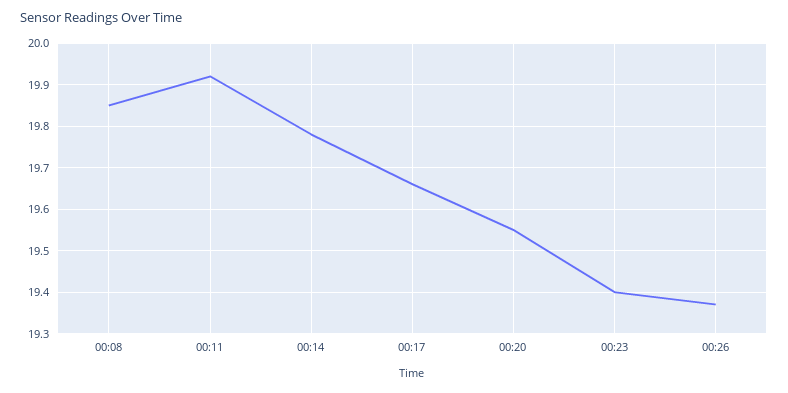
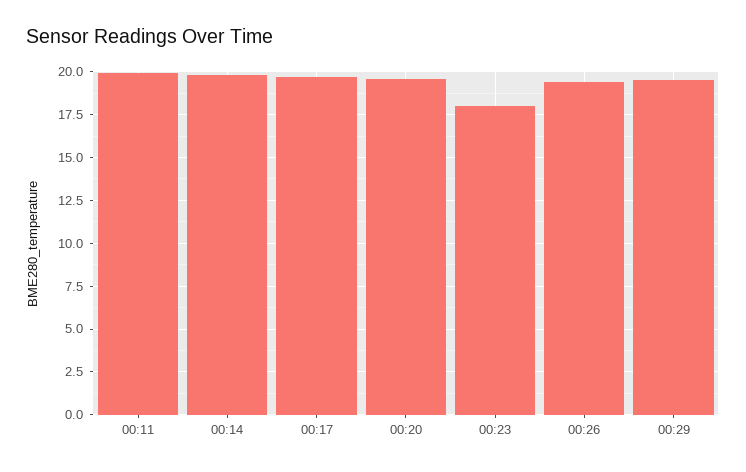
00:08: 19.85 -> none
00:23: 19.4 -> 18
00:29: none -> 19.5

